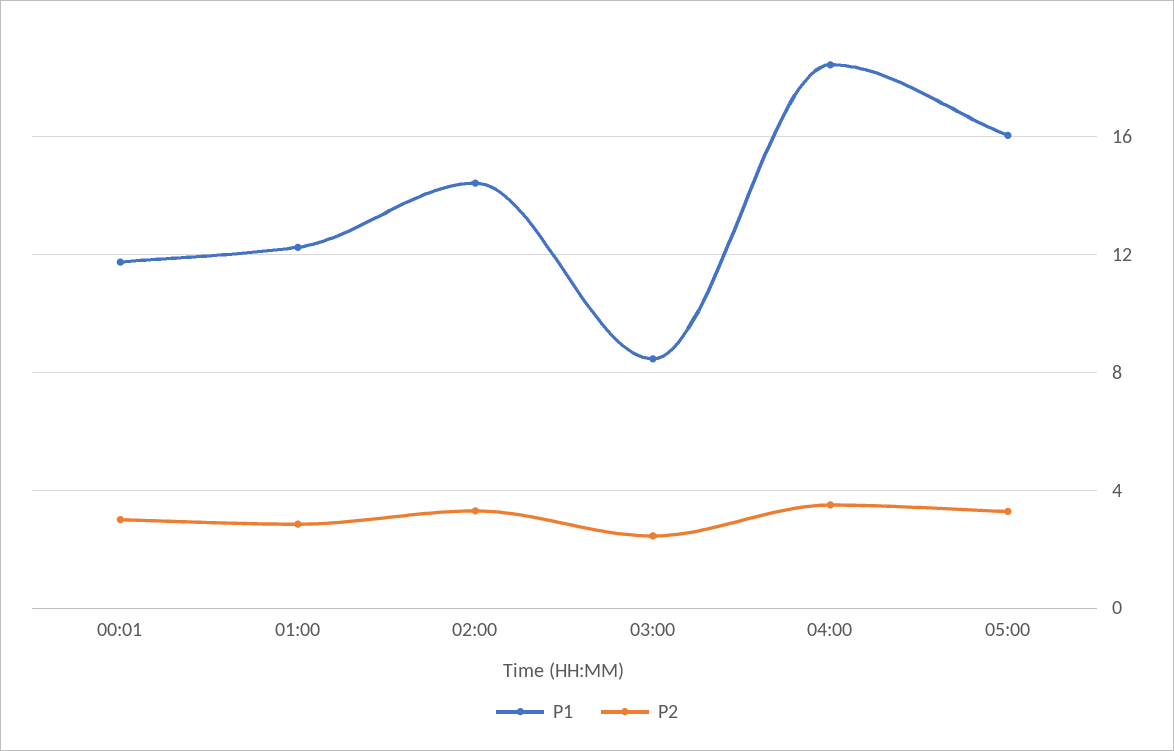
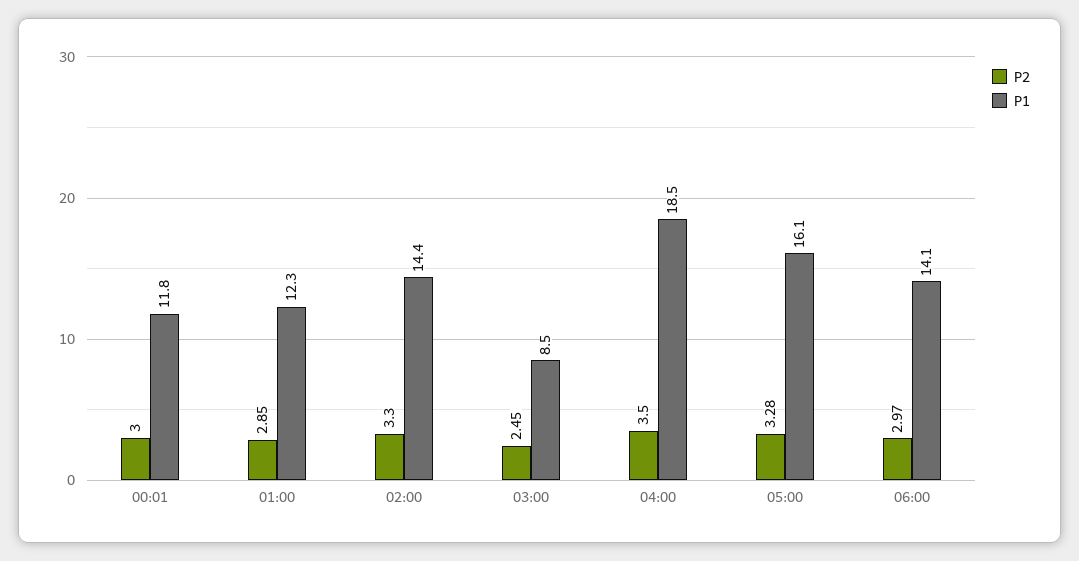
P2, 06:00: none -> 2.97
P1, 06:00: none -> 14.1

